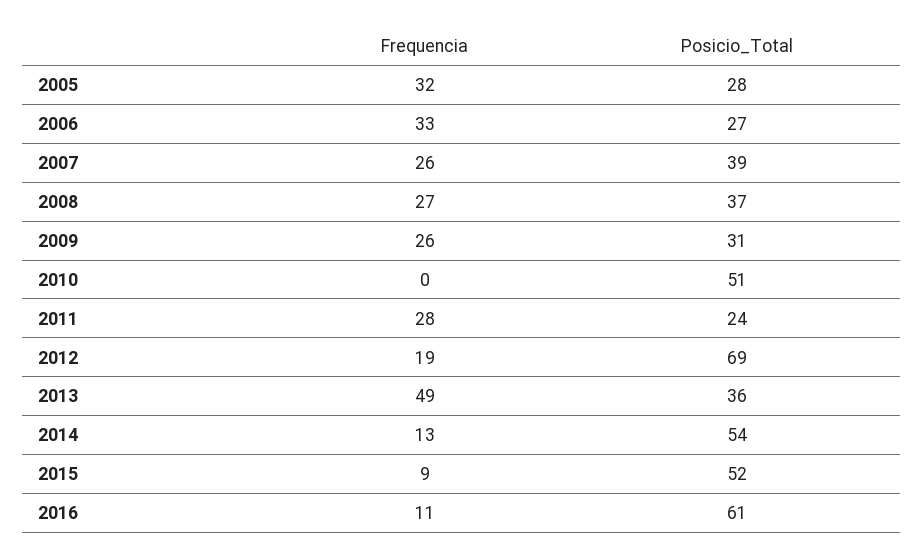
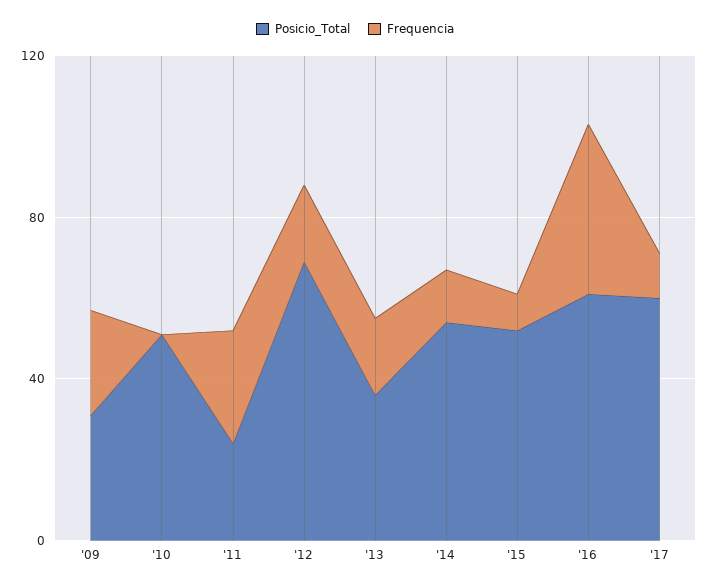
Frequencia, 2005: 32 -> none
Posicio_Total, 2005: 28 -> none
Frequencia, 2006: 33 -> none
Posicio_Total, 2006: 27 -> none
Frequencia, 2007: 26 -> none
Posicio_Total, 2007: 39 -> none
Frequencia, 2008: 27 -> none
Posicio_Total, 2008: 37 -> none
Frequencia, 2013: 49 -> 20
Frequencia, 2016: 11 -> 40
Posicio_Total, '17: none -> 60
Frequencia, '17: none -> 10

